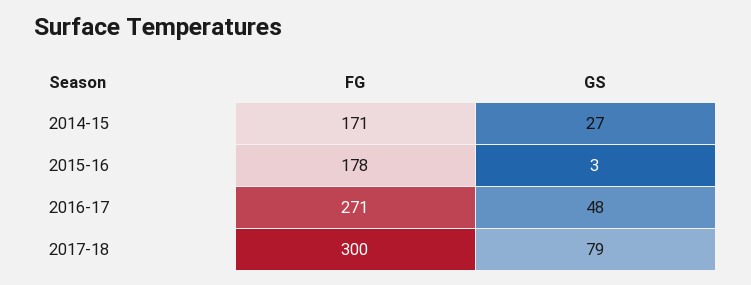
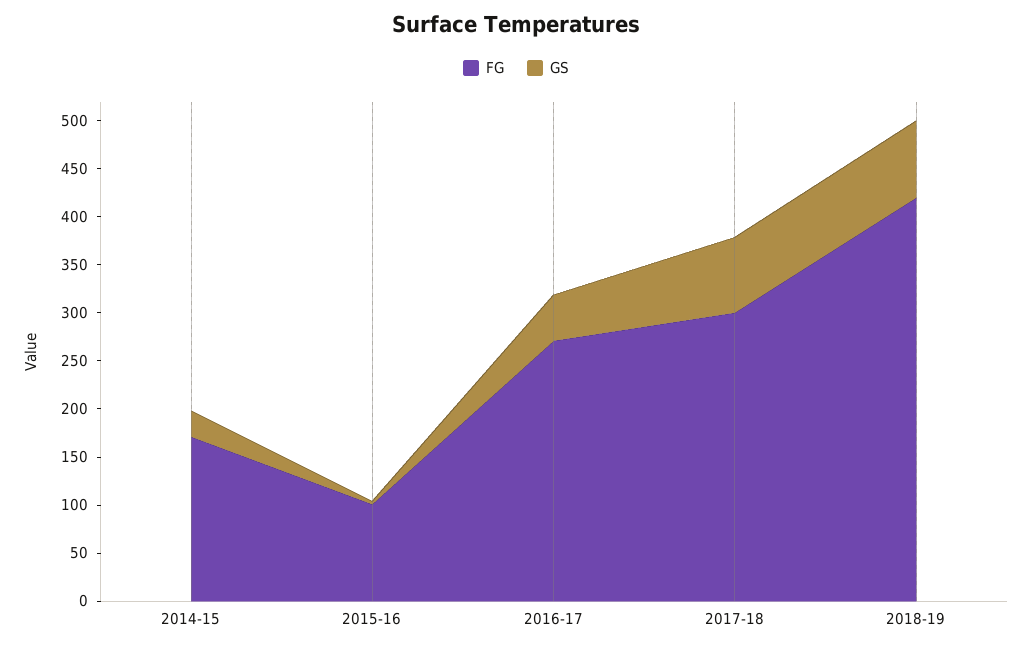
FG, 2015-16: 178 -> 100
FG, 2018-19: none -> 420
GS, 2018-19: none -> 80

